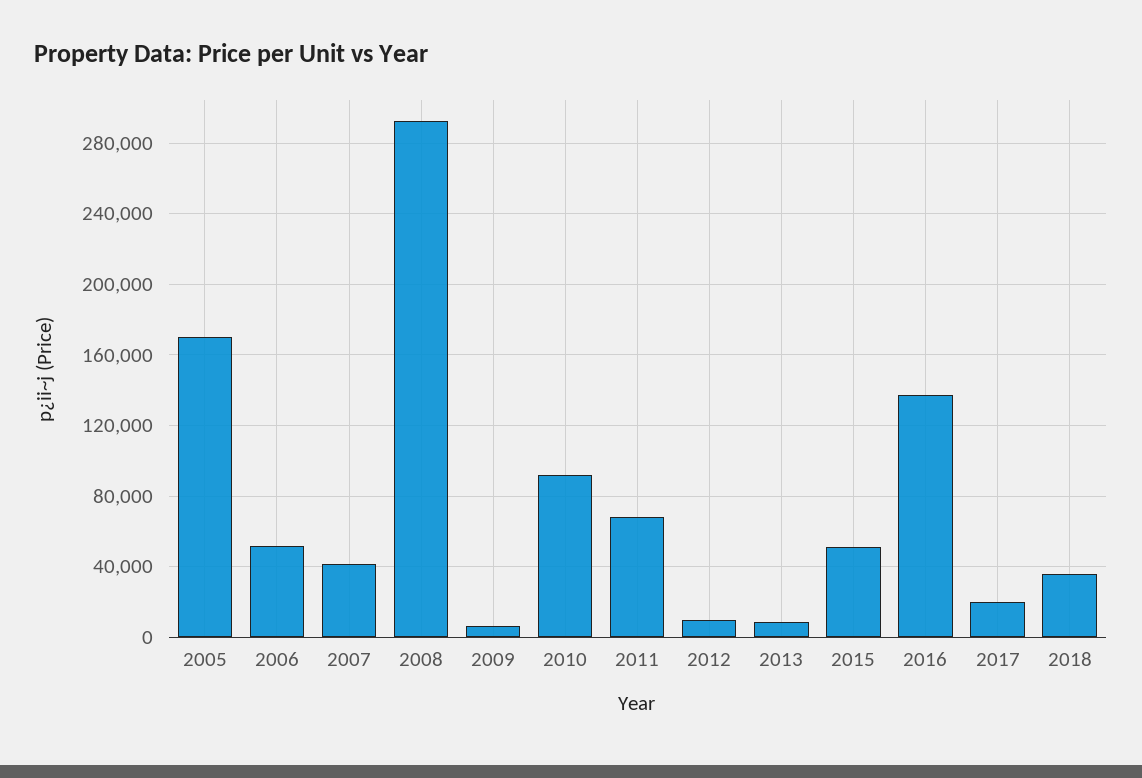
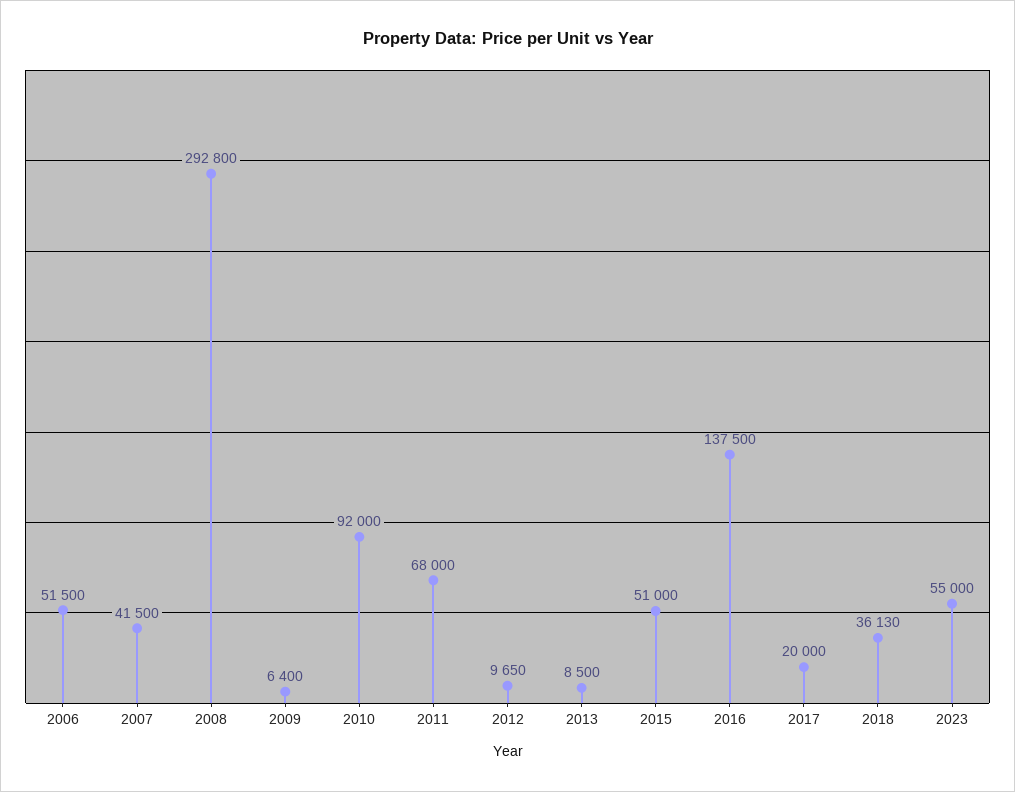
2005: 170000 -> none
2023: none -> 55000

